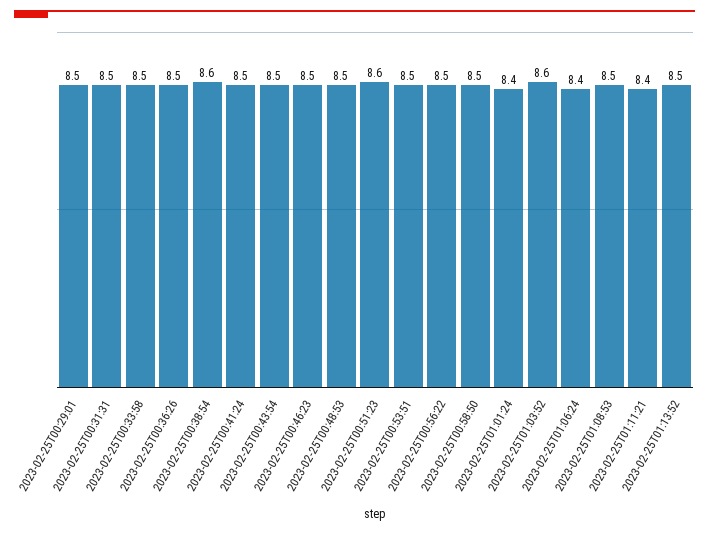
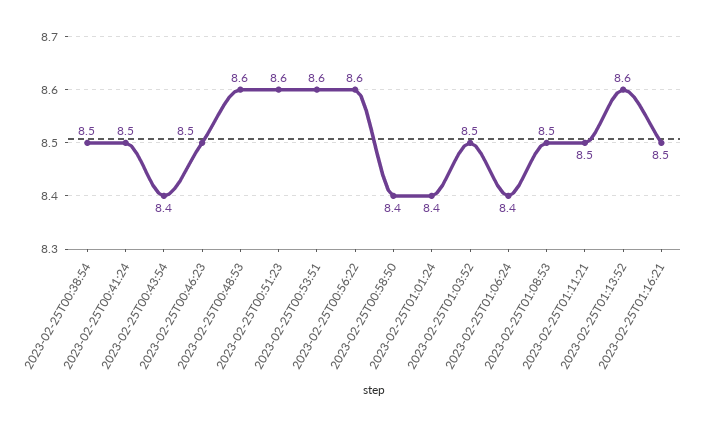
2023-02-25T00:29:01: 8.5 -> none
2023-02-25T00:31:31: 8.5 -> none
2023-02-25T00:33:58: 8.5 -> none
2023-02-25T00:36:26: 8.5 -> none
2023-02-25T00:38:54: 8.6 -> 8.5
2023-02-25T00:43:54: 8.5 -> 8.4
2023-02-25T00:48:53: 8.5 -> 8.6
2023-02-25T00:53:51: 8.5 -> 8.6
2023-02-25T00:56:22: 8.5 -> 8.6
2023-02-25T00:58:50: 8.5 -> 8.4
2023-02-25T01:03:52: 8.6 -> 8.5
2023-02-25T01:11:21: 8.4 -> 8.5
2023-02-25T01:13:52: 8.5 -> 8.6
2023-02-25T01:16:21: none -> 8.5

